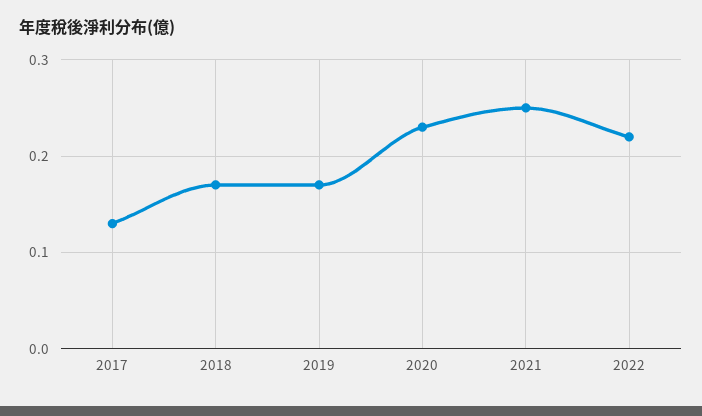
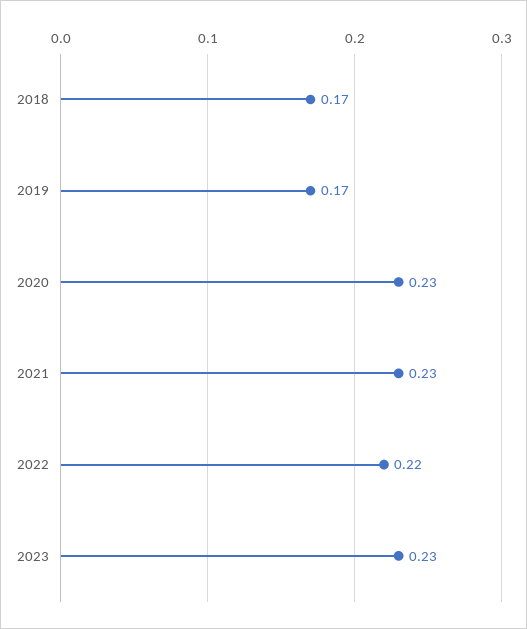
2017: 0.13 -> none
2021: 0.25 -> 0.23
2023: none -> 0.23

